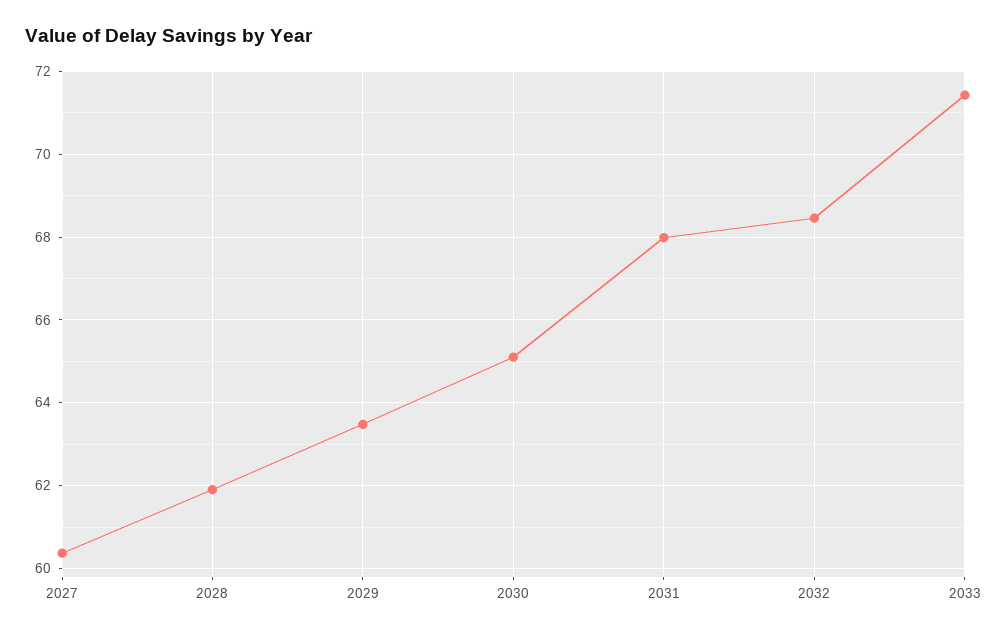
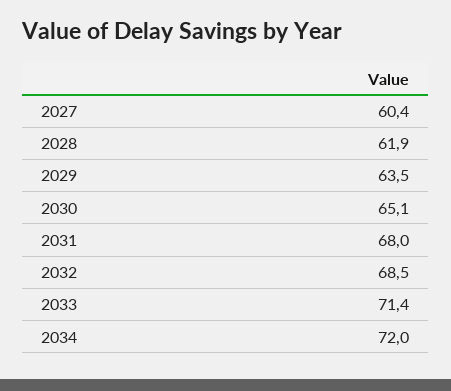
2034: none -> 72

